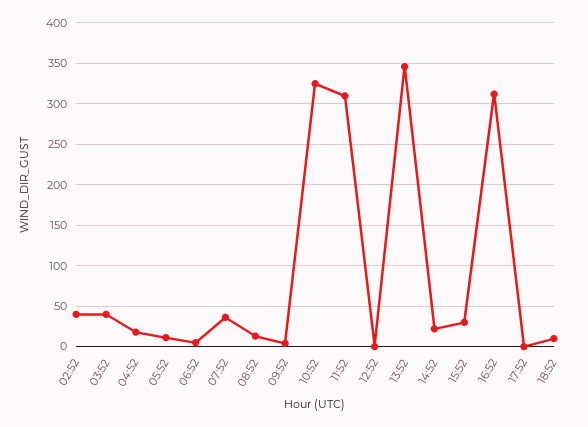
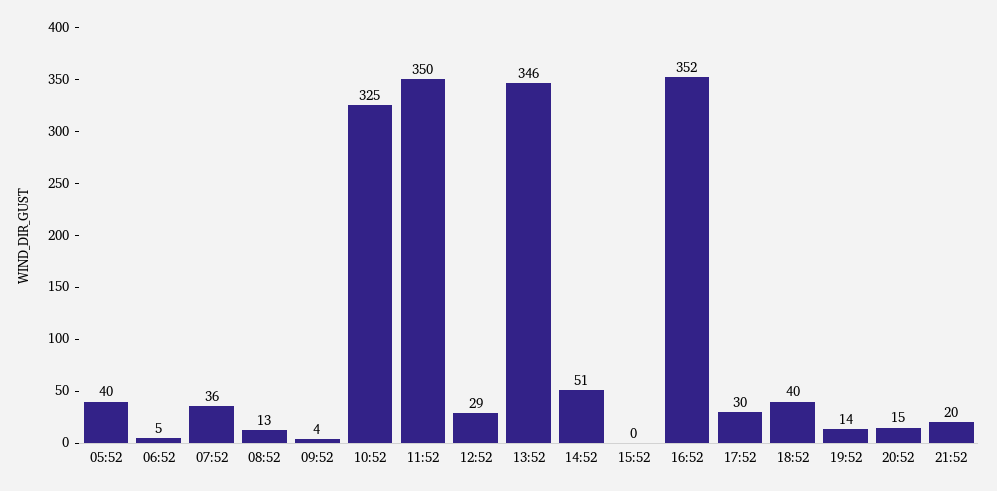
02:52: 40 -> none
03:52: 40 -> none
04:52: 20 -> none
05:52: 10 -> 40
11:52: 310 -> 350
12:52: 0 -> 29
14:52: 20 -> 51
15:52: 30 -> 0
16:52: 310 -> 352
17:52: 0 -> 30
18:52: 10 -> 40
19:52: none -> 14
20:52: none -> 15
21:52: none -> 20

